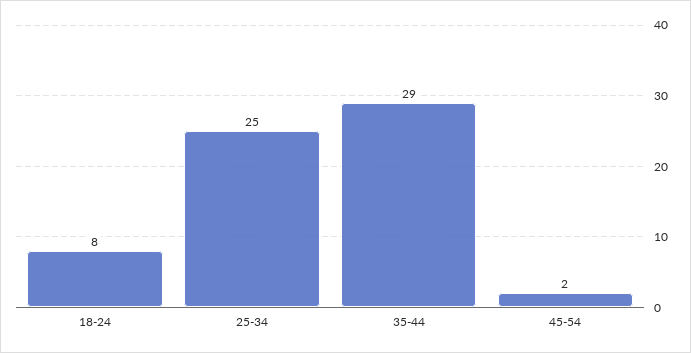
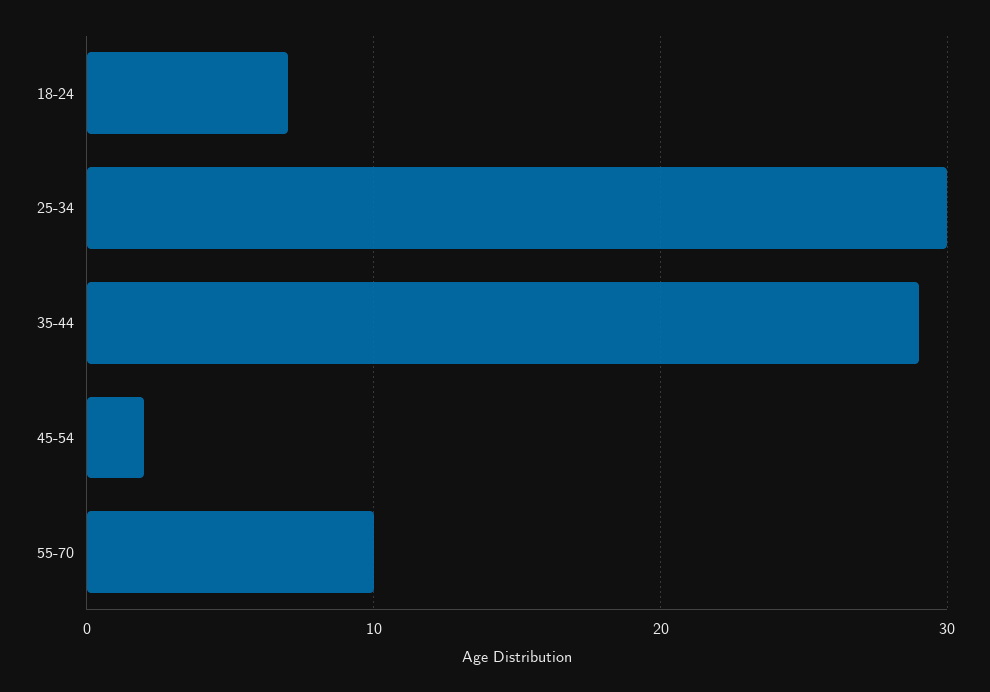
18-24: 8 -> 7
25-34: 25 -> 30
55-70: none -> 10

